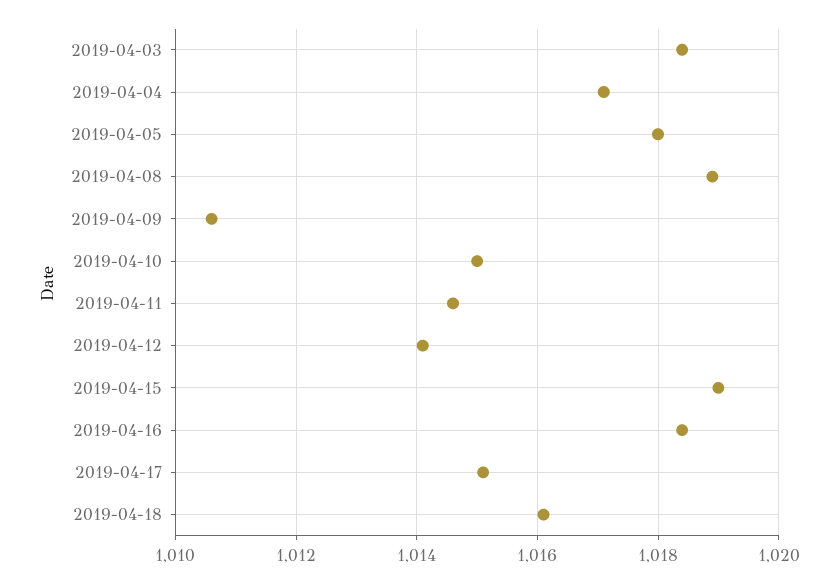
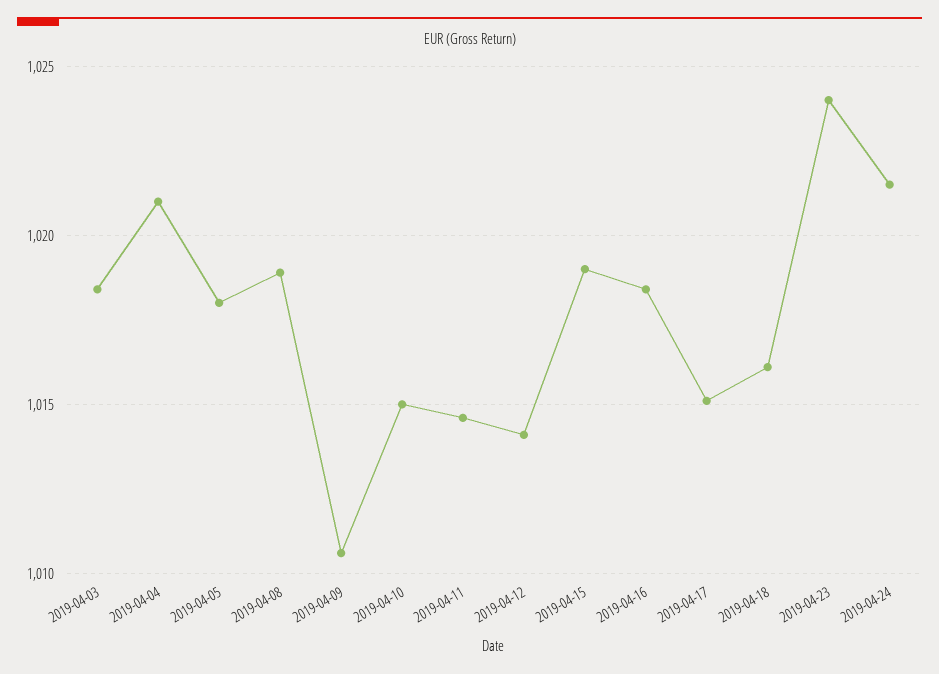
2019-04-04: 1017 -> 1021
2019-04-23: none -> 1024
2019-04-24: none -> 1021.5

